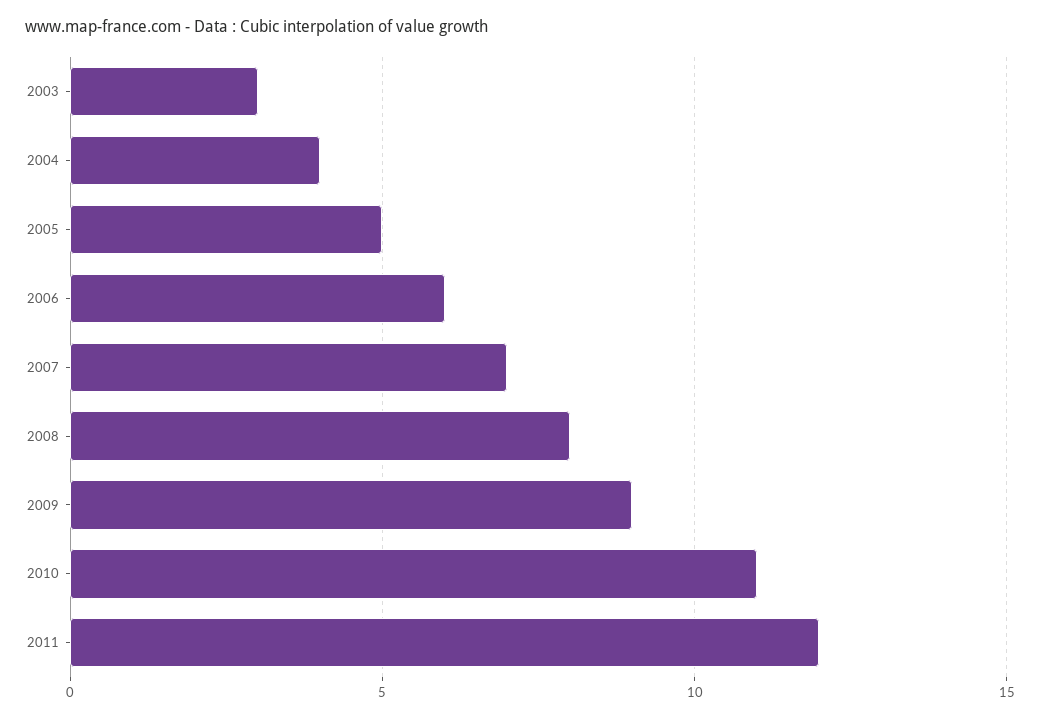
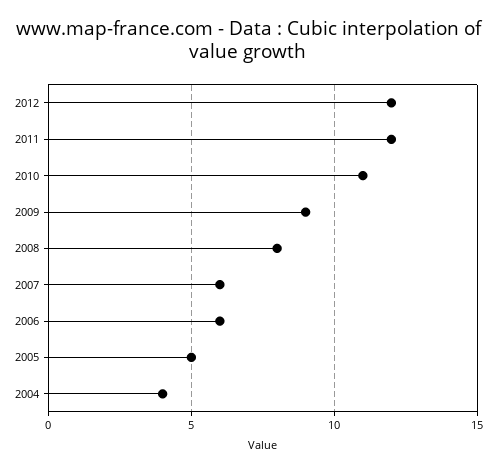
2003: 3 -> none
2007: 7 -> 6
2012: none -> 12

